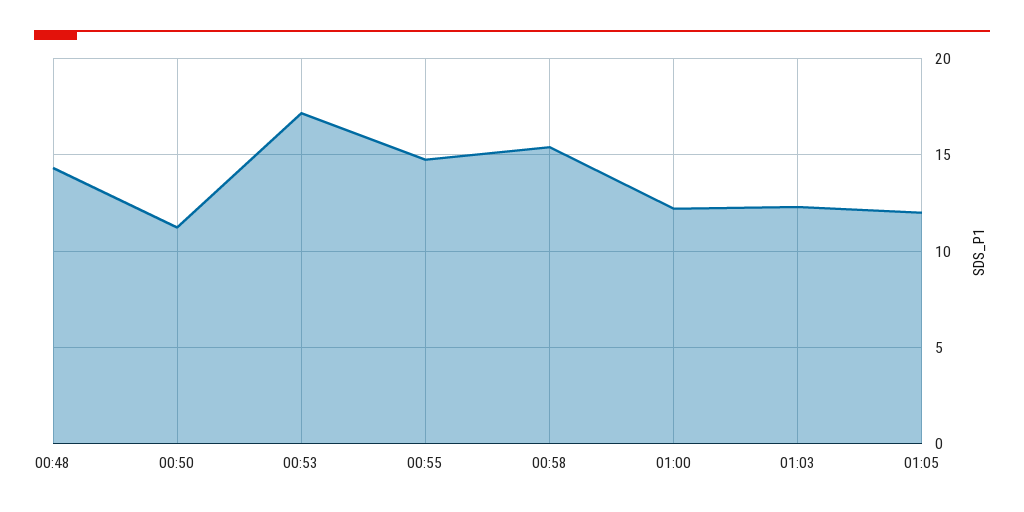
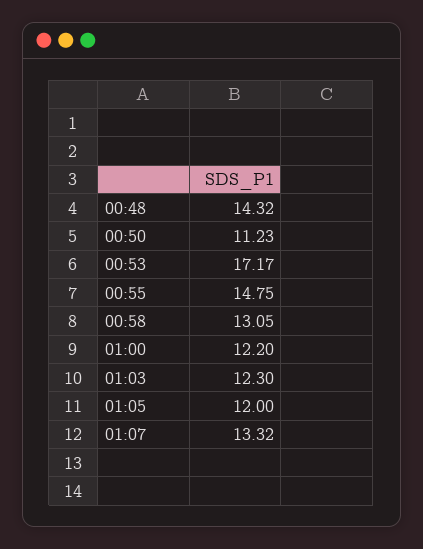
00:58: 15.5 -> 13.05
01:07: none -> 13.32

